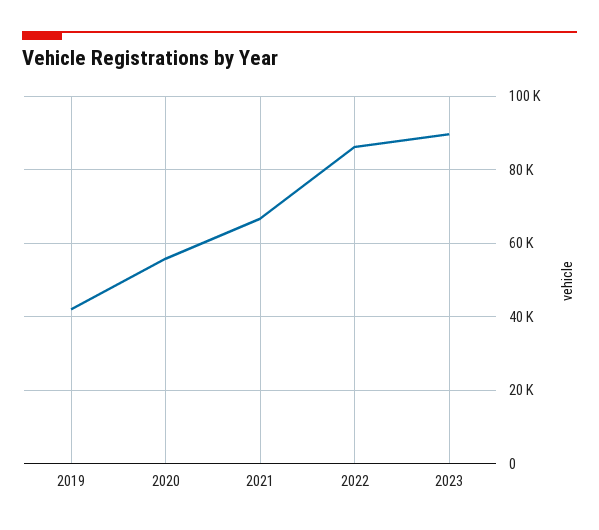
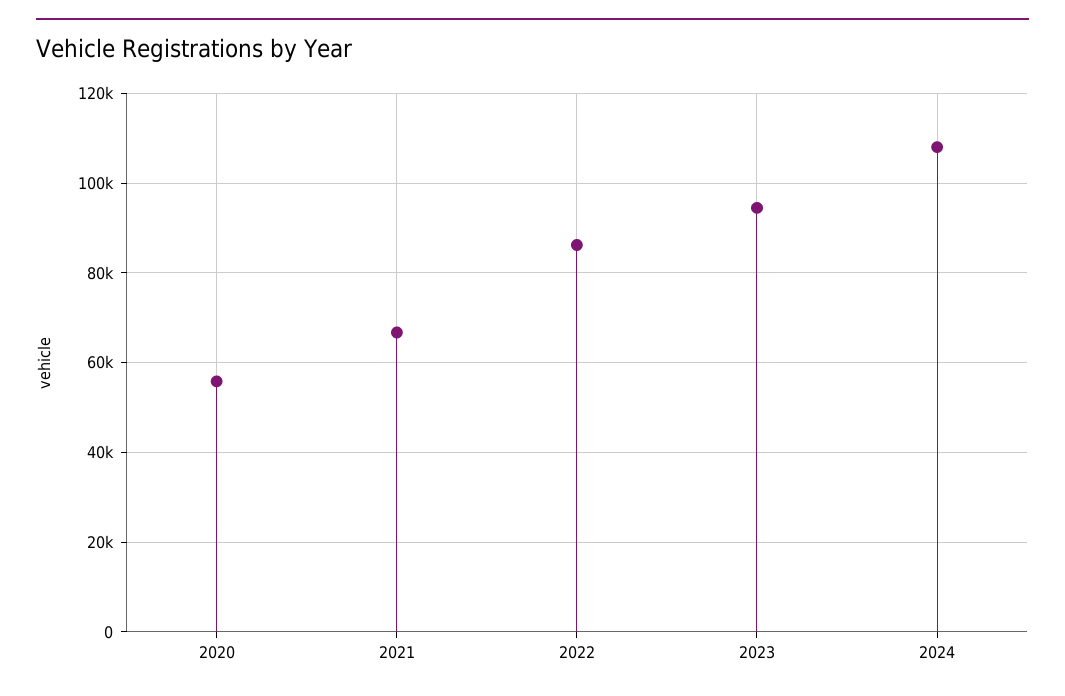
2019: 42000 -> none
2023: 90000 -> 94000
2024: none -> 108000

